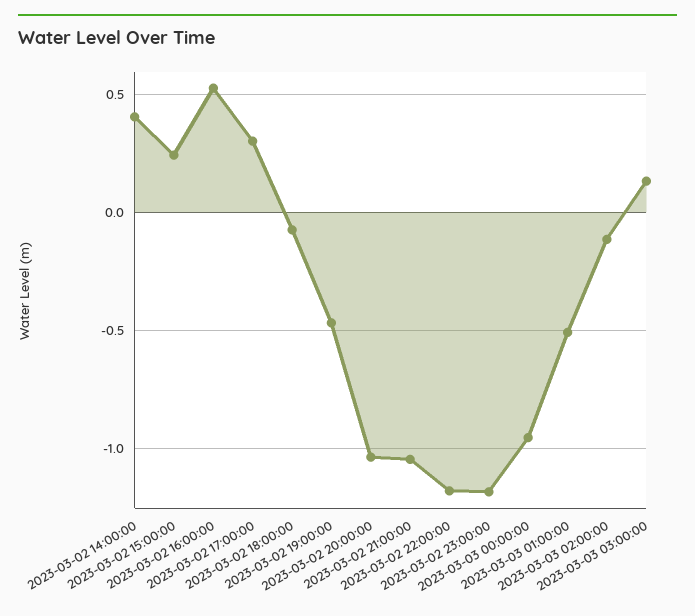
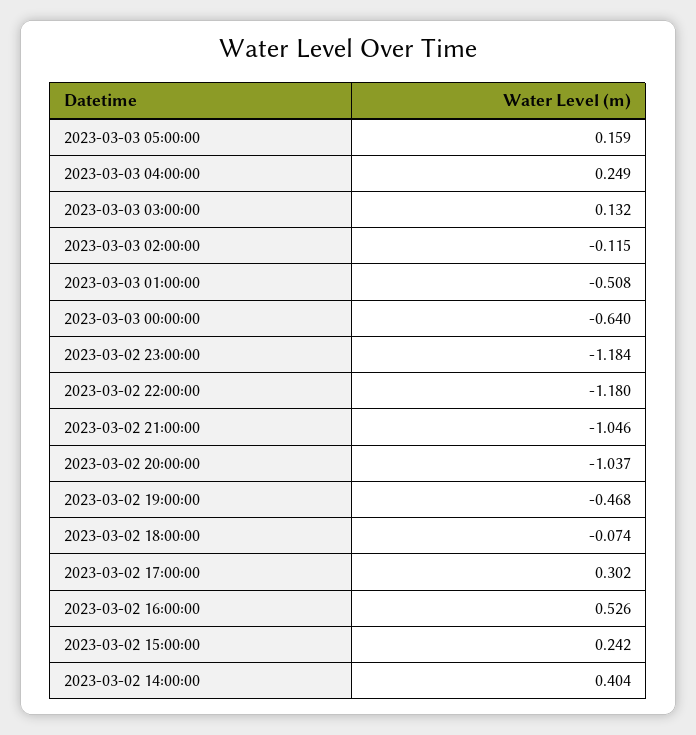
2023-03-03 00:00:00: -0.95 -> -0.64
2023-03-03 05:00:00: none -> 0.159
2023-03-03 04:00:00: none -> 0.249

